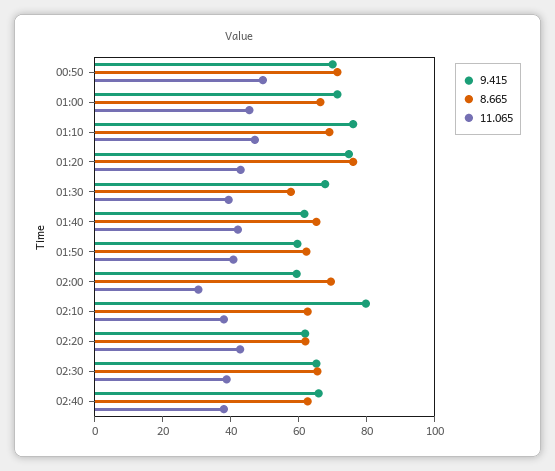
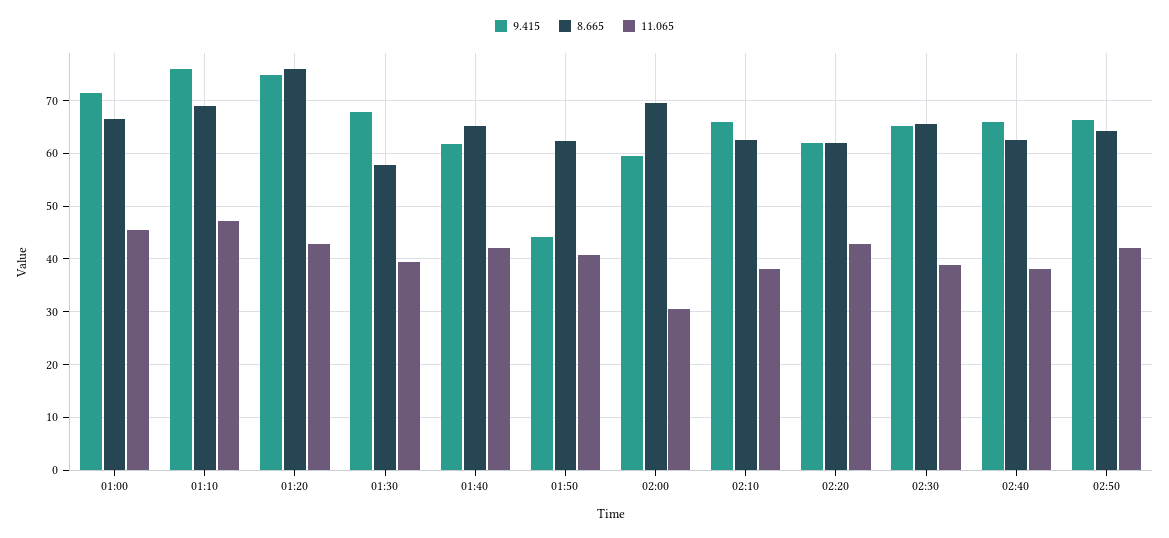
9.415, 00:50: 70 -> none
8.665, 00:50: 70 -> none
11.065, 00:50: 50 -> none
9.415, 01:50: 60 -> 44
9.415, 02:10: 80 -> 66
9.415, 02:50: none -> 66
8.665, 02:50: none -> 64
11.065, 02:50: none -> 42

